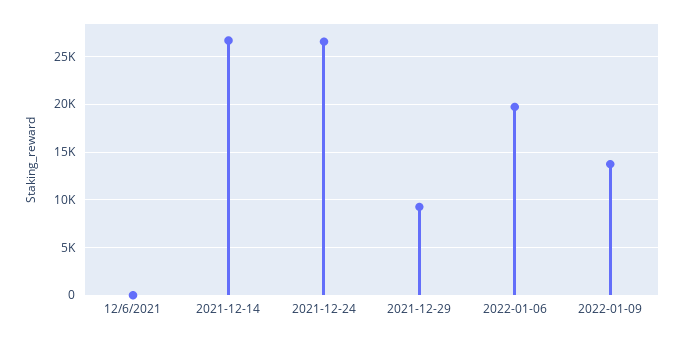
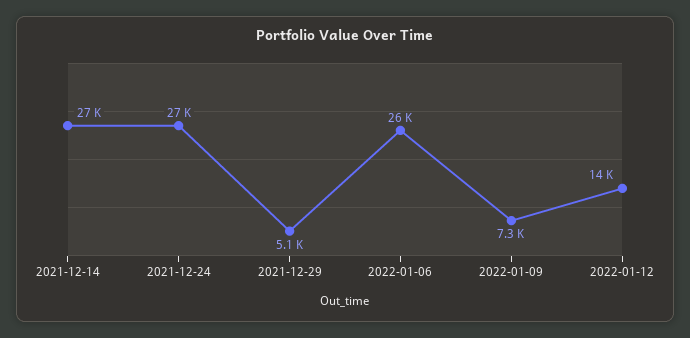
12/6/2021: 0 -> none
2021-12-29: 9000 -> 5100
2022-01-06: 20000 -> 26000
2022-01-09: 14000 -> 7300
2022-01-12: none -> 14000

